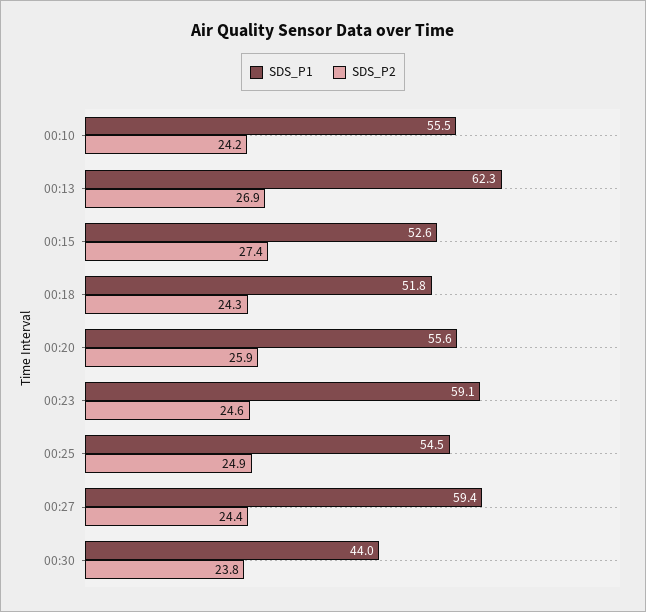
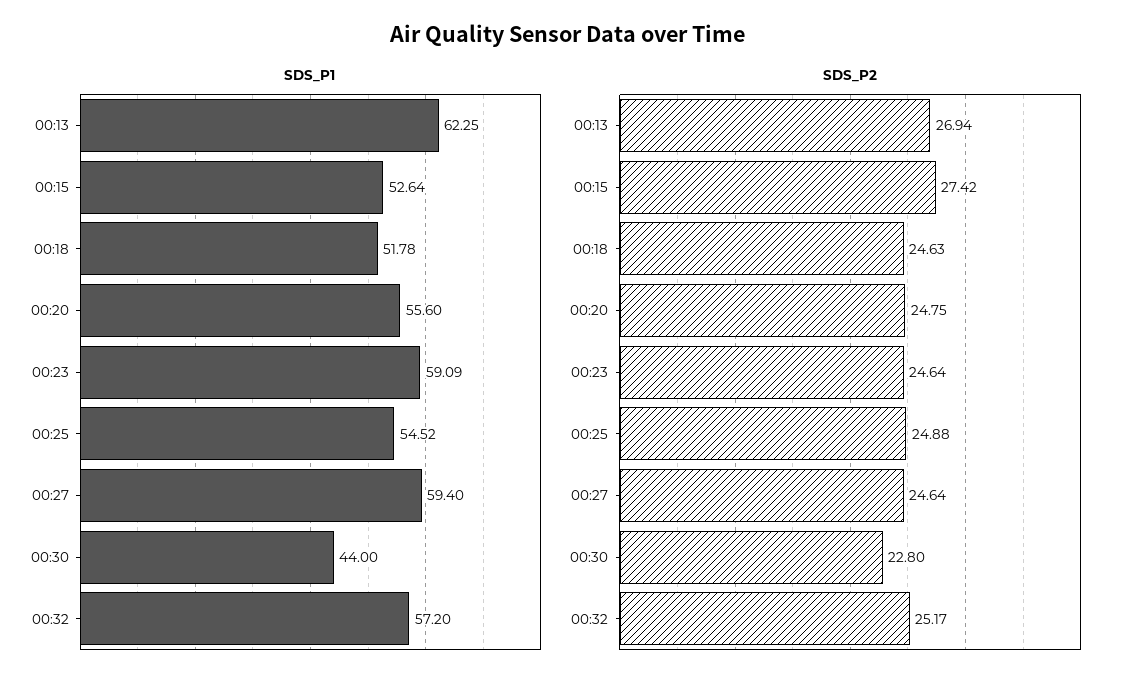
SDS_P1, 00:10: 55.5 -> none
SDS_P2, 00:10: 24.2 -> none
SDS_P2, 00:18: 24.3 -> 24.63
SDS_P2, 00:20: 25.9 -> 24.75
SDS_P2, 00:27: 24.4 -> 24.64
SDS_P2, 00:30: 23.8 -> 22.8
SDS_P1, 00:32: none -> 57.2
SDS_P2, 00:32: none -> 25.17

